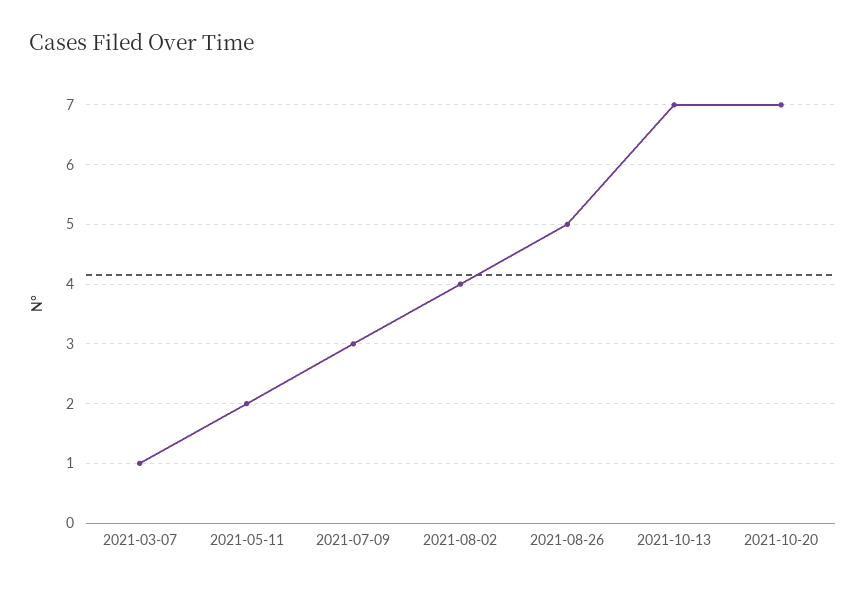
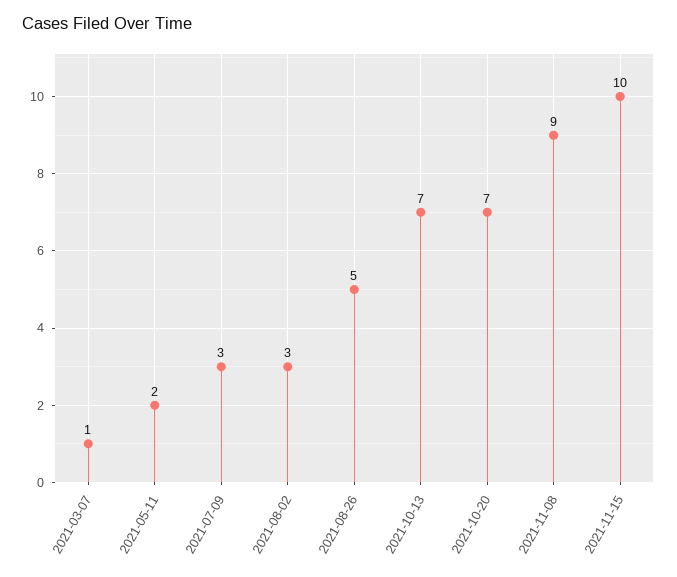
2021-08-02: 4 -> 3
2021-11-08: none -> 9
2021-11-15: none -> 10

